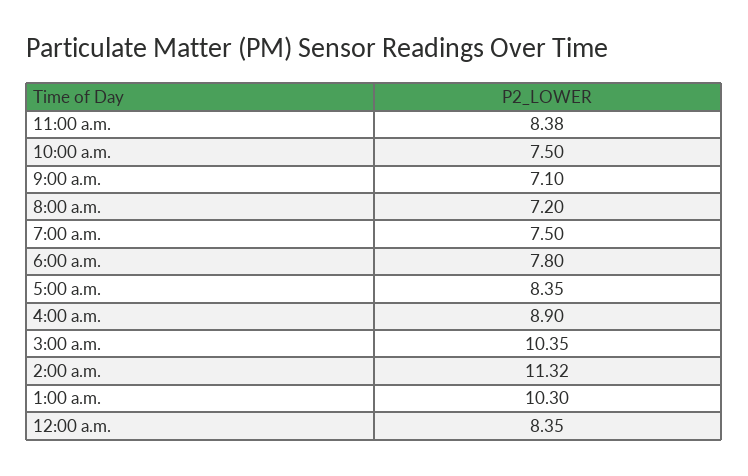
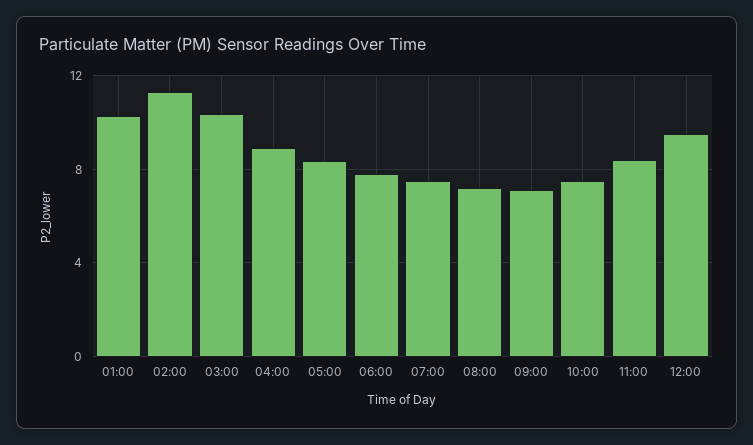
12:00 a.m.: 8.35 -> none
12:00: none -> 9.5

